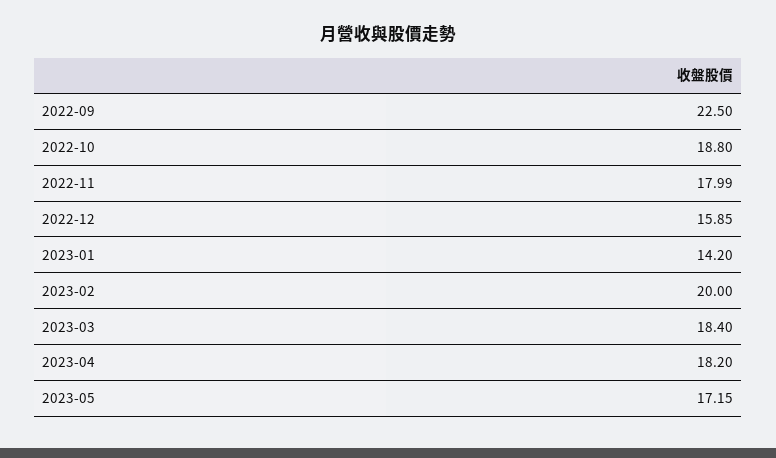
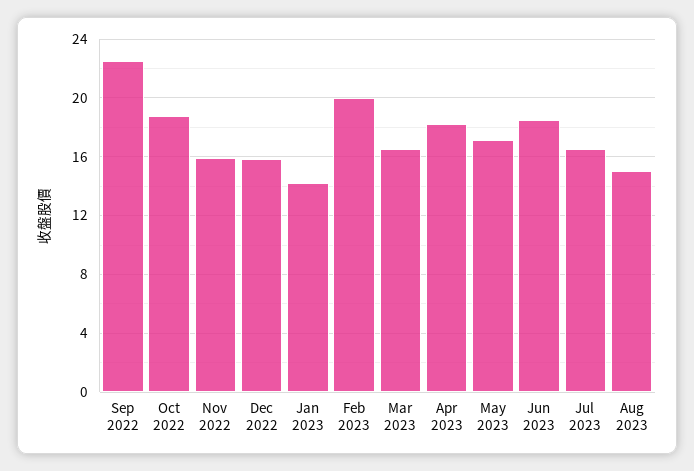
2022-11: 17.99 -> 16
2023-03: 18.4 -> 16.5
Jun 2023: none -> 18.5
Jul 2023: none -> 16.5
Aug 2023: none -> 15

